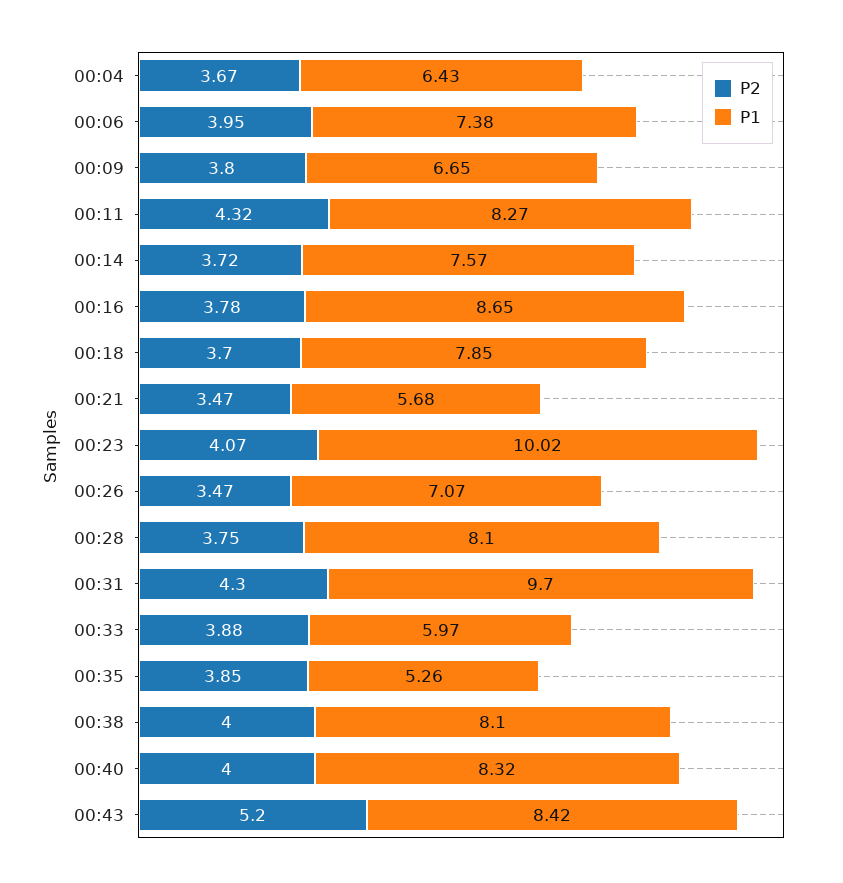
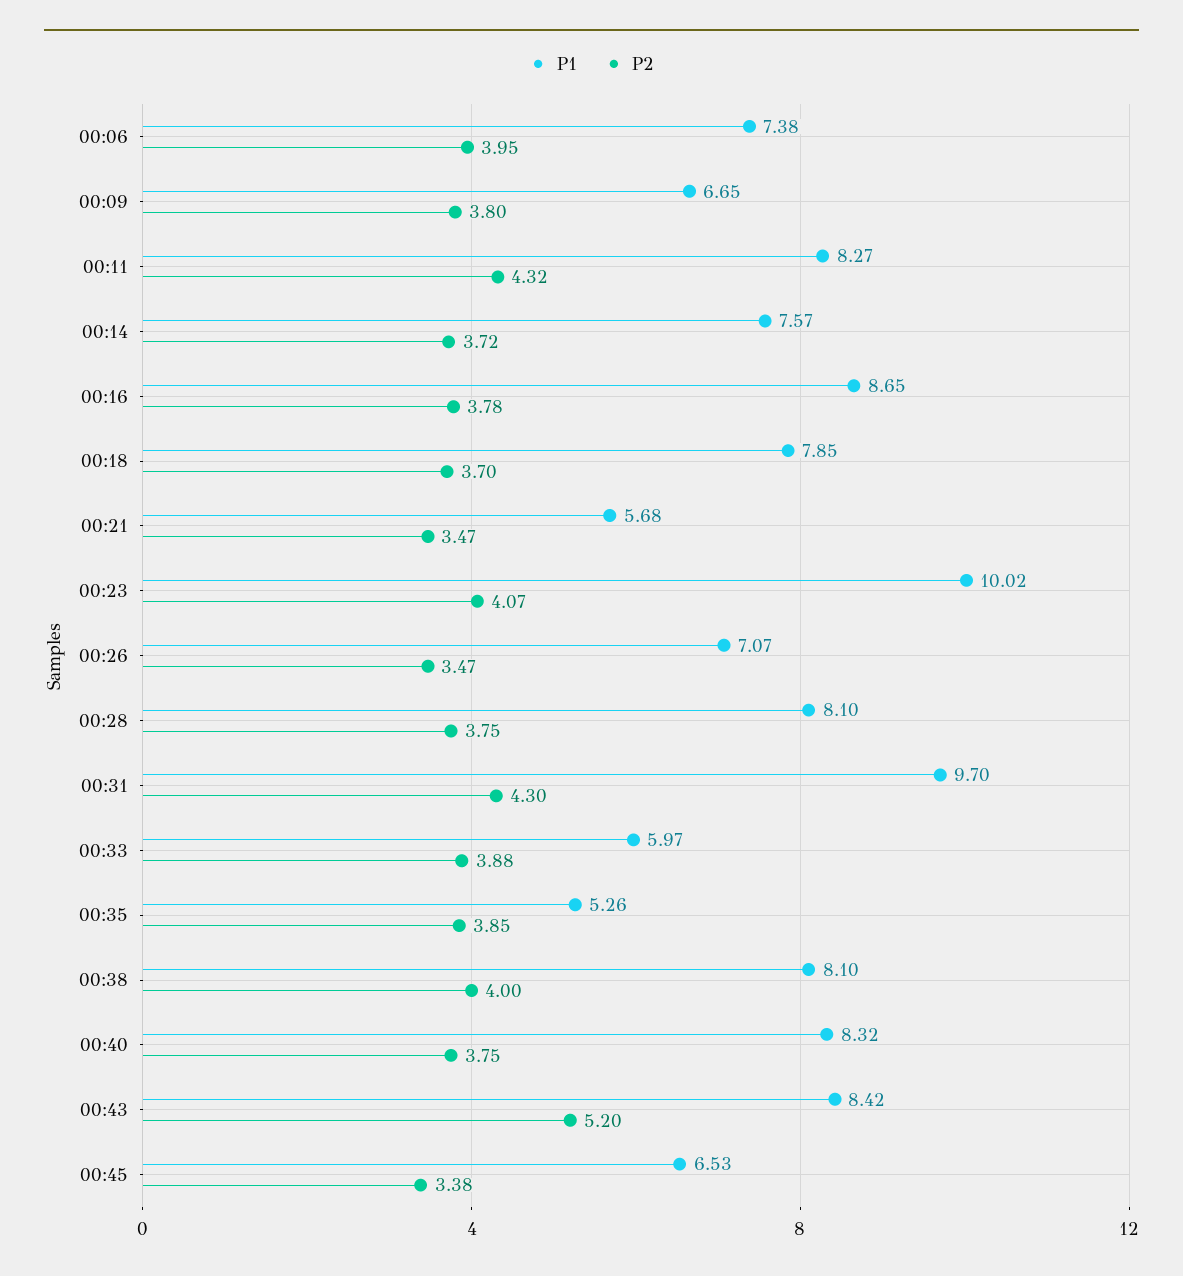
P2, 00:04: 3.67 -> none
P1, 00:04: 6.43 -> none
P2, 00:40: 4 -> 3.75
P1, 00:45: none -> 6.53
P2, 00:45: none -> 3.38

